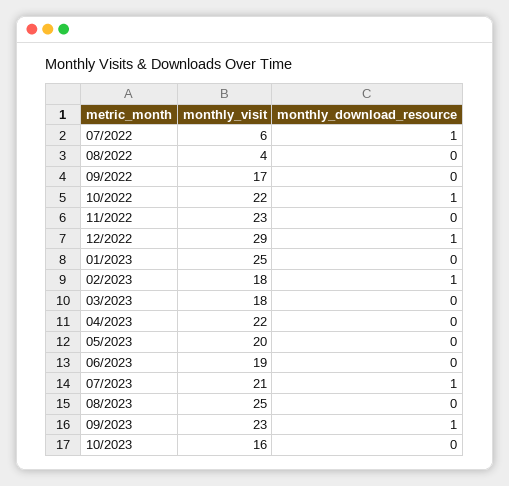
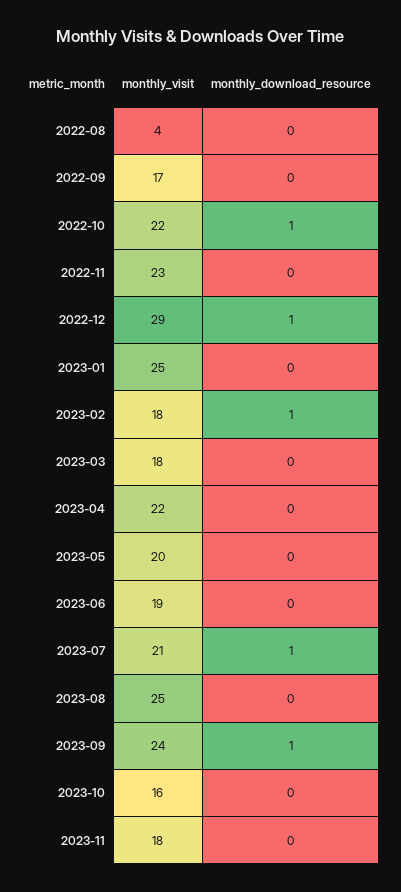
monthly_visit, 07/2022: 6 -> none
monthly_download_resource, 07/2022: 1 -> none
monthly_visit, 09/2023: 23 -> 24
monthly_visit, 2023-11: none -> 18
monthly_download_resource, 2023-11: none -> 0

